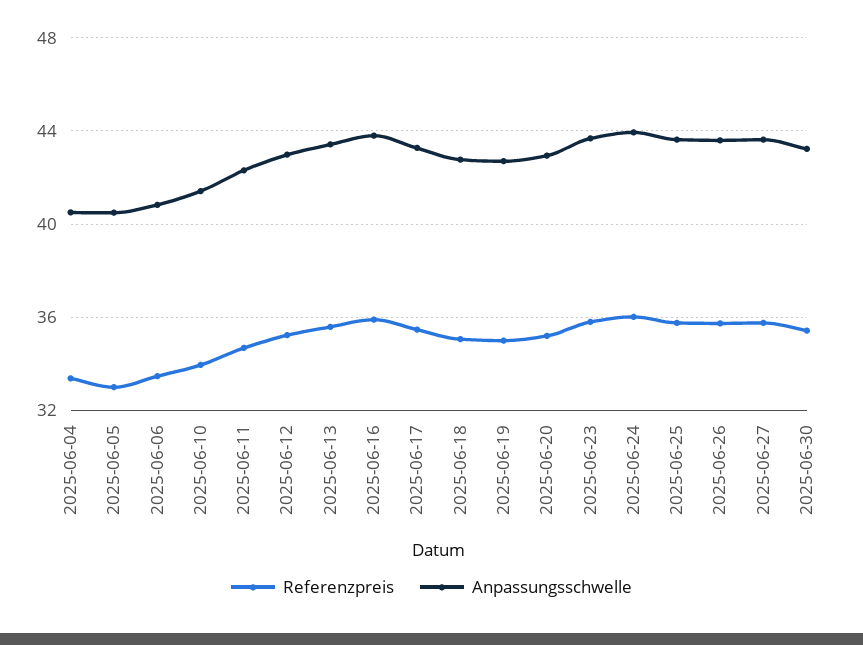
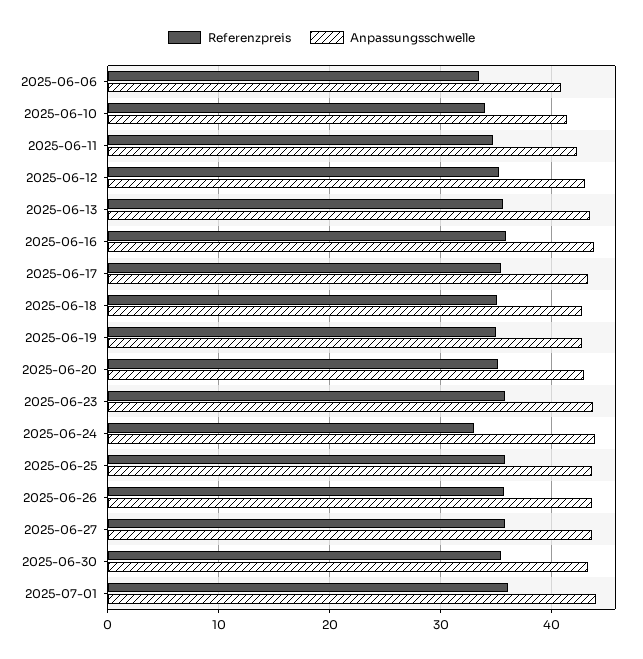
Referenzpreis, 2025-06-04: 33.5 -> none
Anpassungsschwelle, 2025-06-04: 40.5 -> none
Referenzpreis, 2025-06-05: 33 -> none
Anpassungsschwelle, 2025-06-05: 40.5 -> none
Referenzpreis, 2025-06-24: 36 -> 33
Referenzpreis, 2025-07-01: none -> 36
Anpassungsschwelle, 2025-07-01: none -> 44

